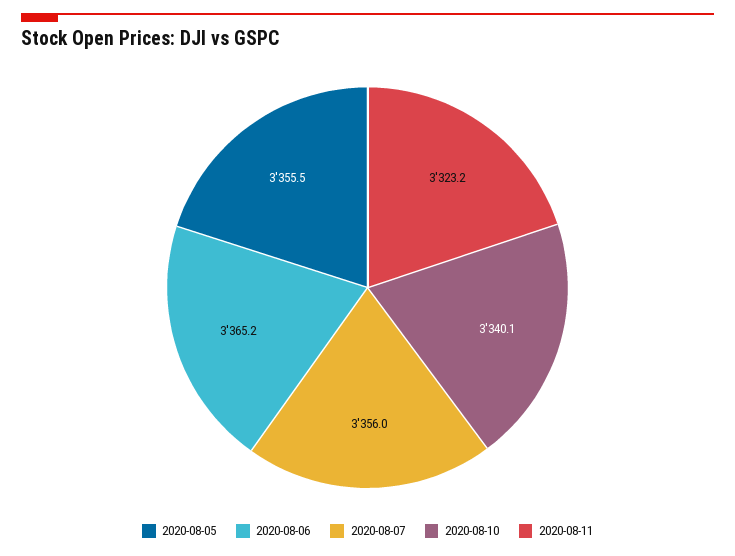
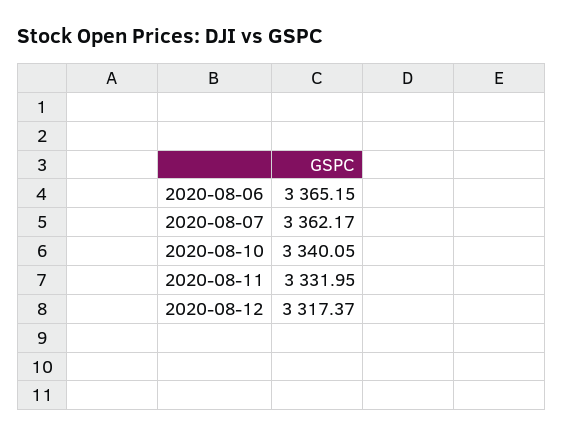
2020-08-05: 3355.5 -> none
2020-08-07: 3356 -> 3362.17
2020-08-11: 3323.2 -> 3331.95
2020-08-12: none -> 3317.37

